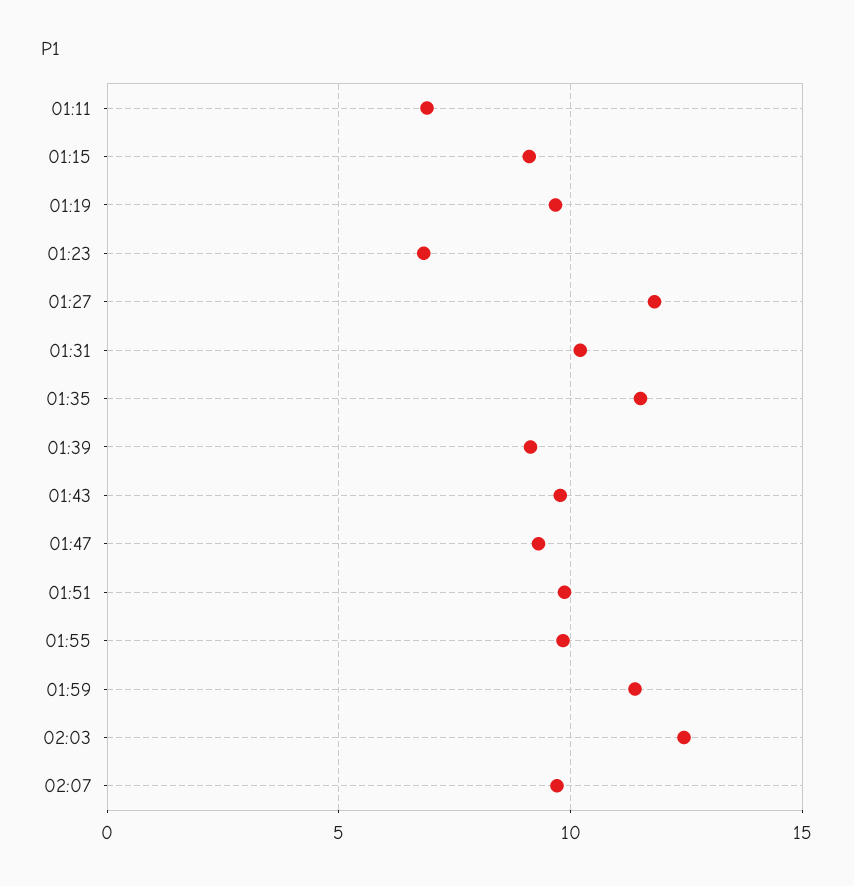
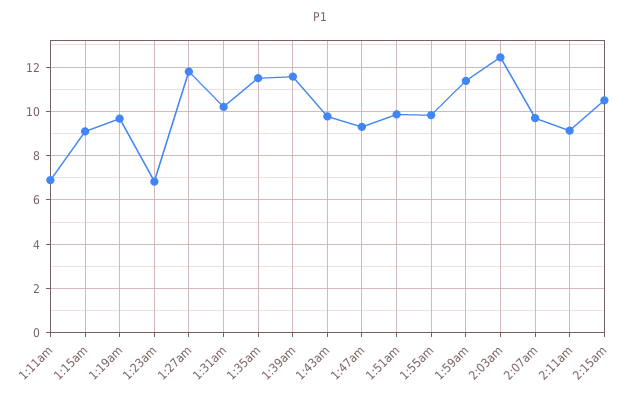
01:39: 9 -> 11.5
2:11am: none -> 9
2:15am: none -> 10.5

